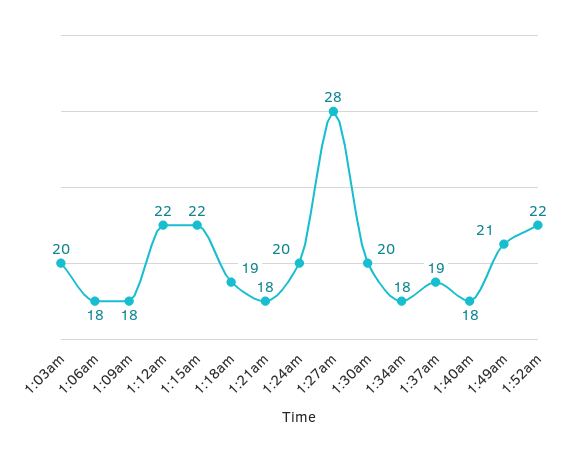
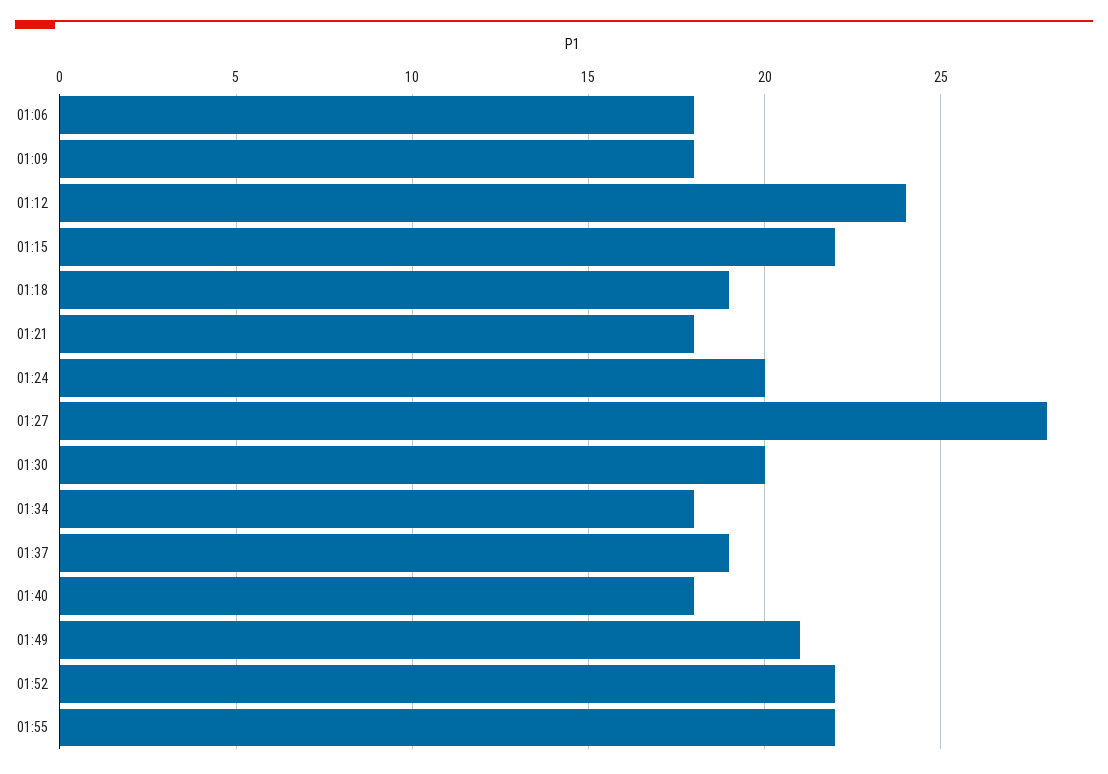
1:03am: 20 -> none
1:12am: 22 -> 24
01:55: none -> 22

